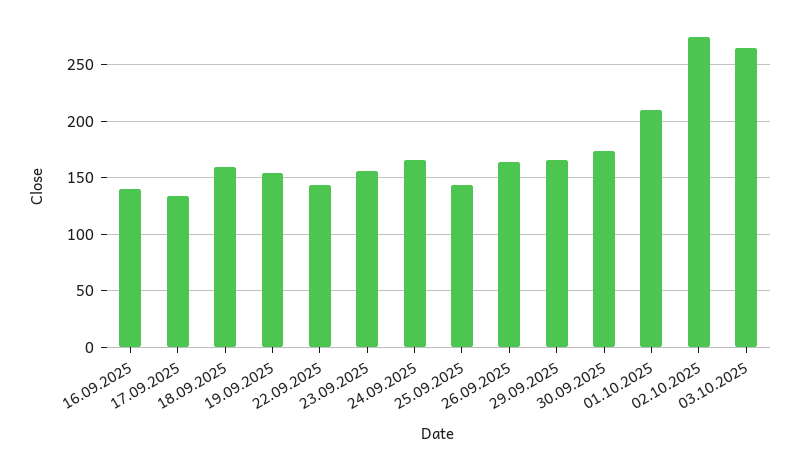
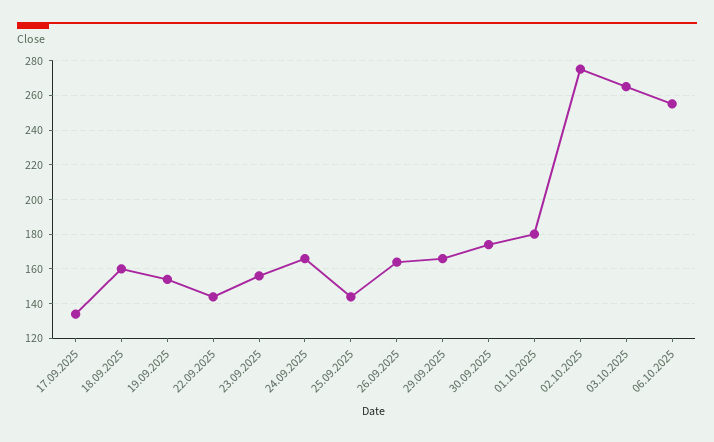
16.09.2025: 140 -> none
01.10.2025: 210 -> 180
06.10.2025: none -> 255

